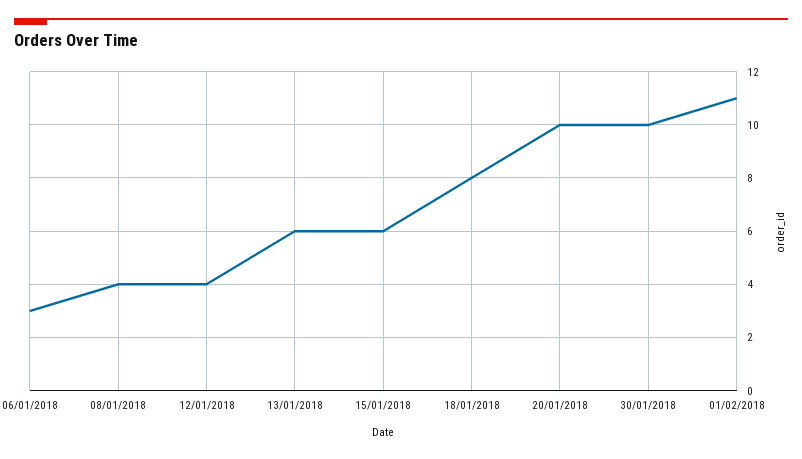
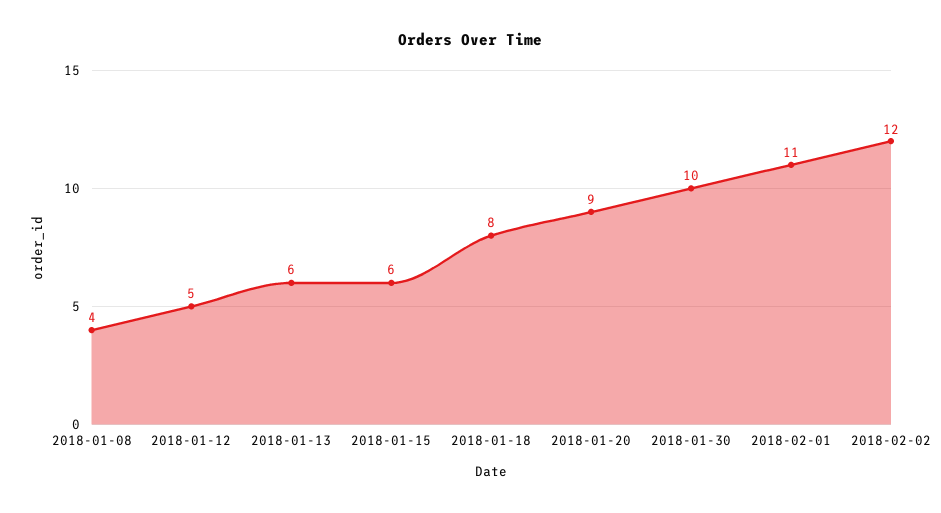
06/01/2018: 3 -> none
12/01/2018: 4 -> 5
20/01/2018: 10 -> 9
2018-02-02: none -> 12

